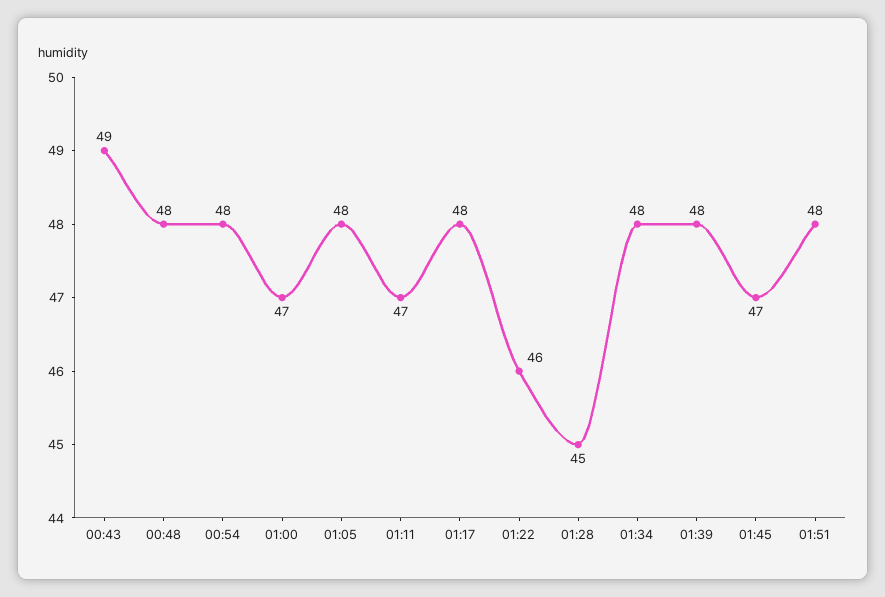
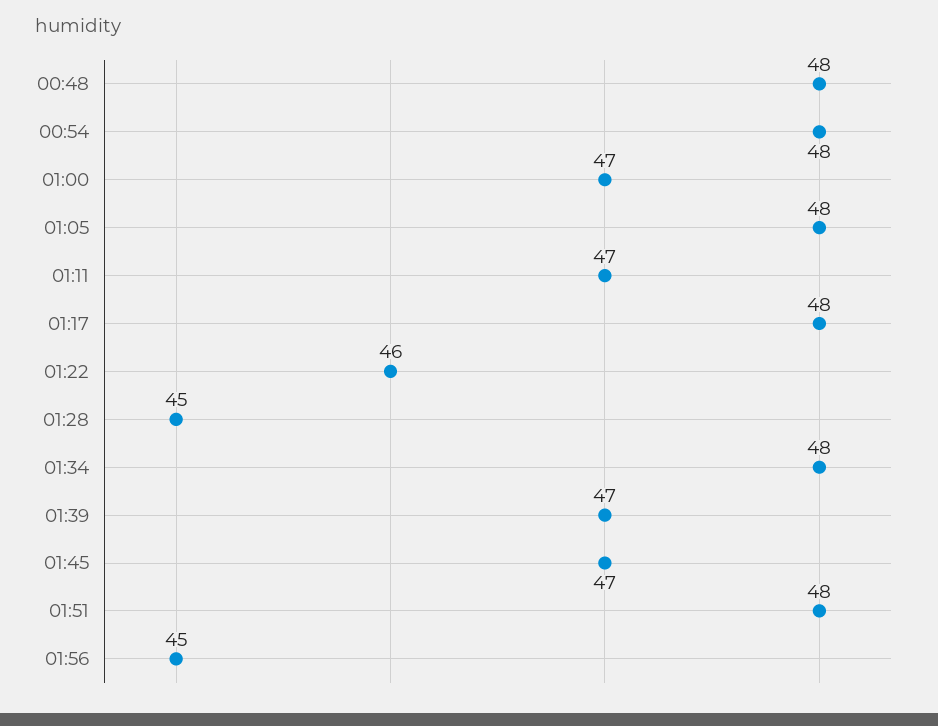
00:43: 49 -> none
01:39: 48 -> 47
01:56: none -> 45

